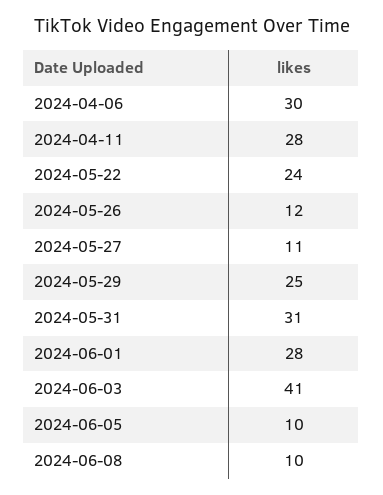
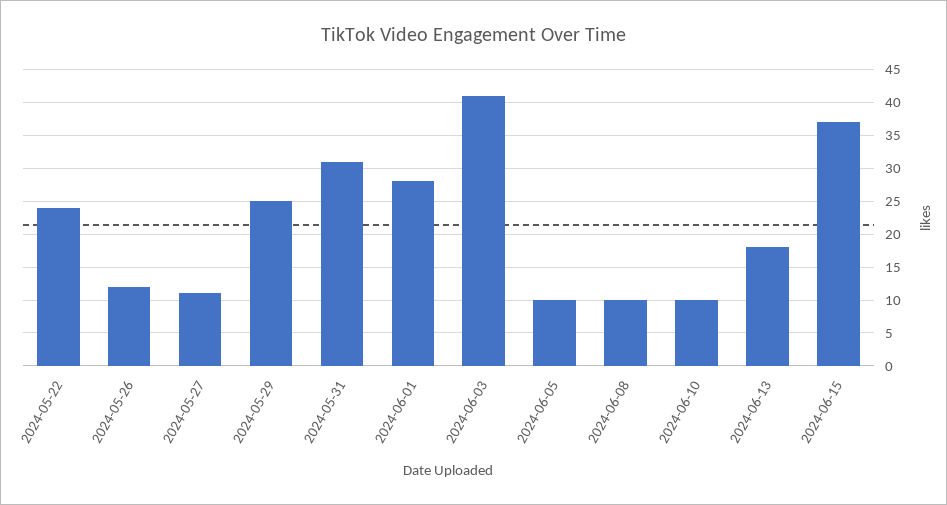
2024-04-06: 30 -> none
2024-04-11: 28 -> none
2024-06-10: none -> 10
2024-06-13: none -> 18
2024-06-15: none -> 37

